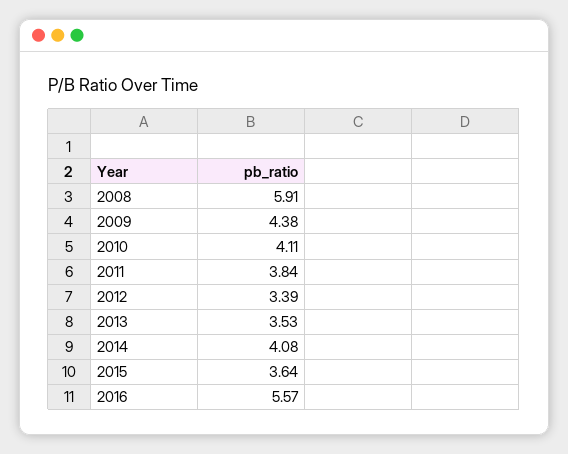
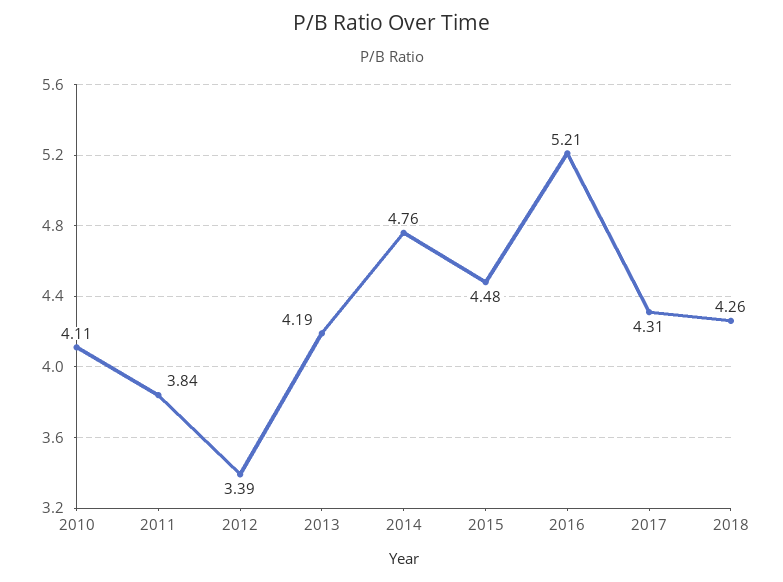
2008: 5.91 -> none
2009: 4.38 -> none
2013: 3.53 -> 4.19
2014: 4.08 -> 4.76
2015: 3.64 -> 4.48
2016: 5.57 -> 5.21
2017: none -> 4.31
2018: none -> 4.26

